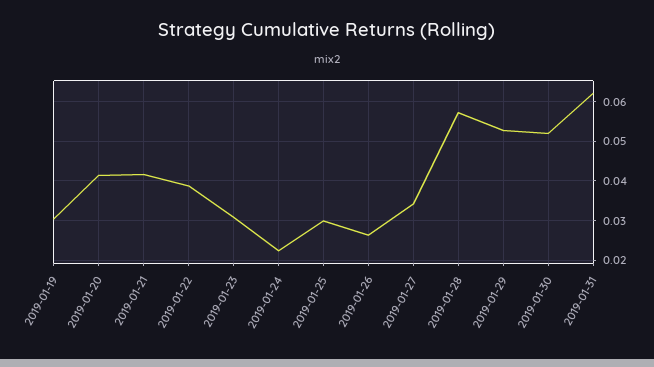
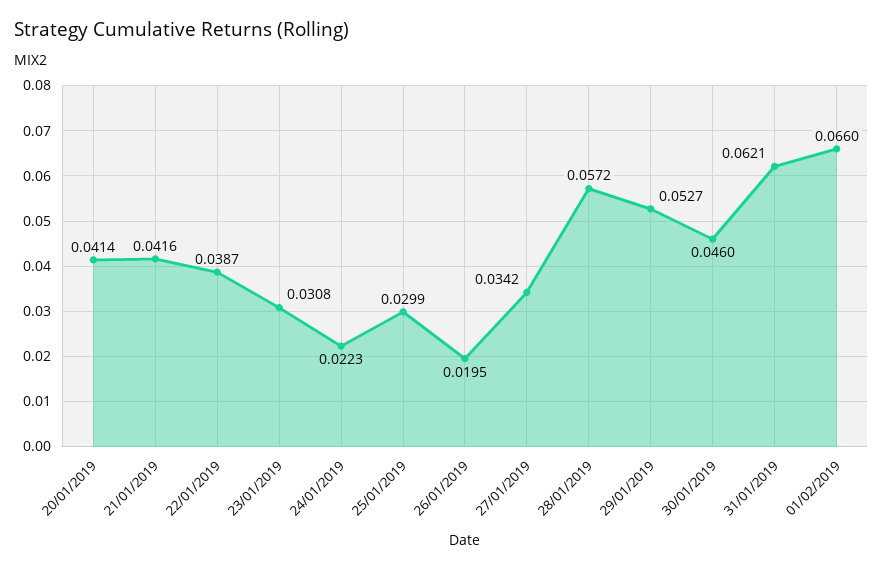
2019-01-19: 0.03 -> none
2019-01-26: 0.026 -> 0.0195
2019-01-30: 0.052 -> 0.046
01/02/2019: none -> 0.066

